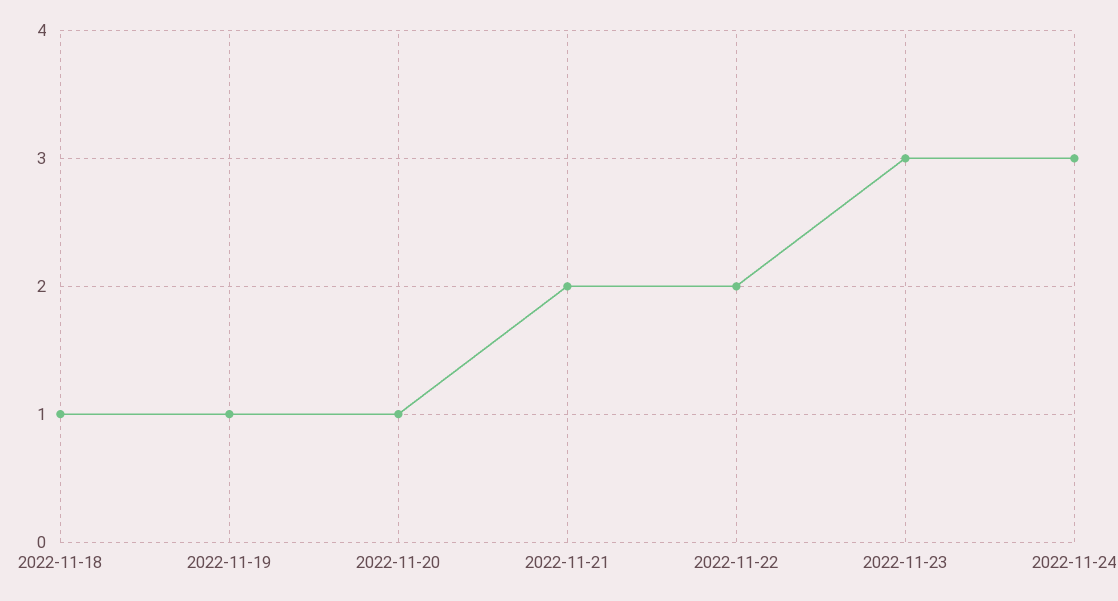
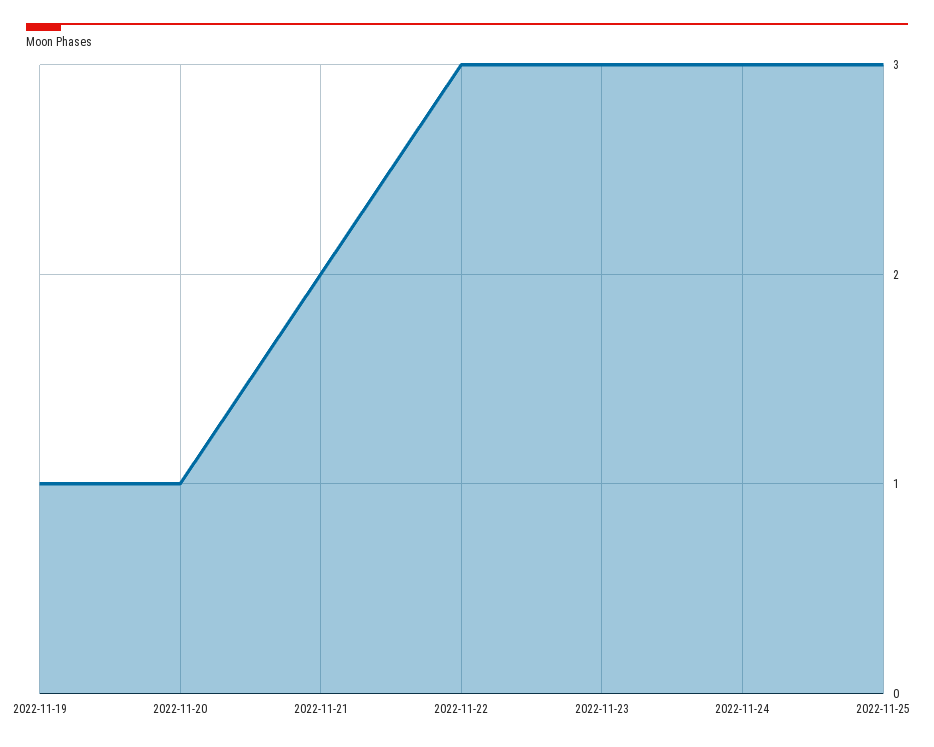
2022-11-18: 1 -> none
2022-11-22: 2 -> 3
2022-11-25: none -> 3

